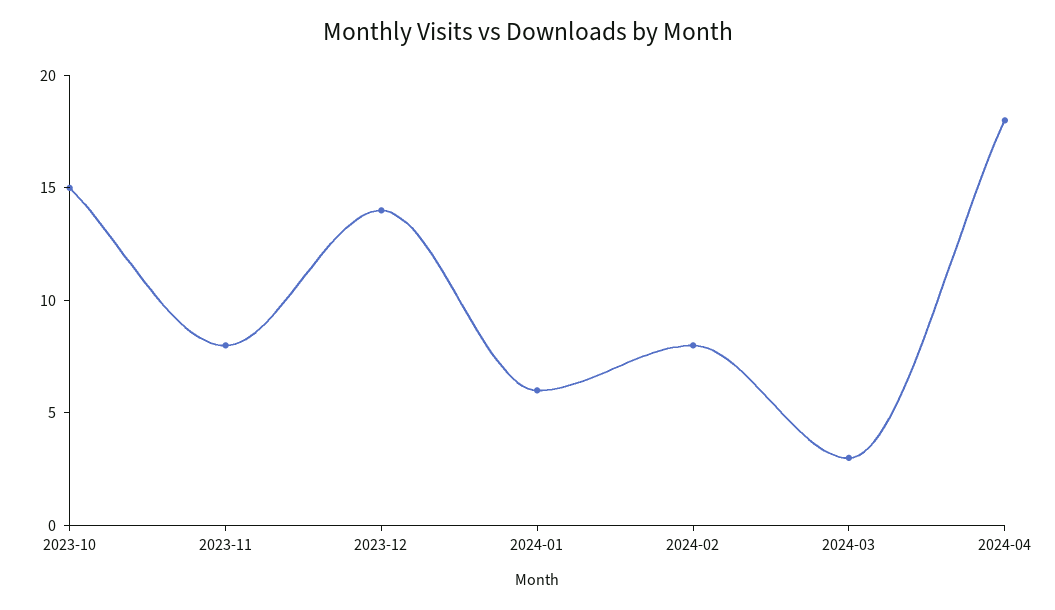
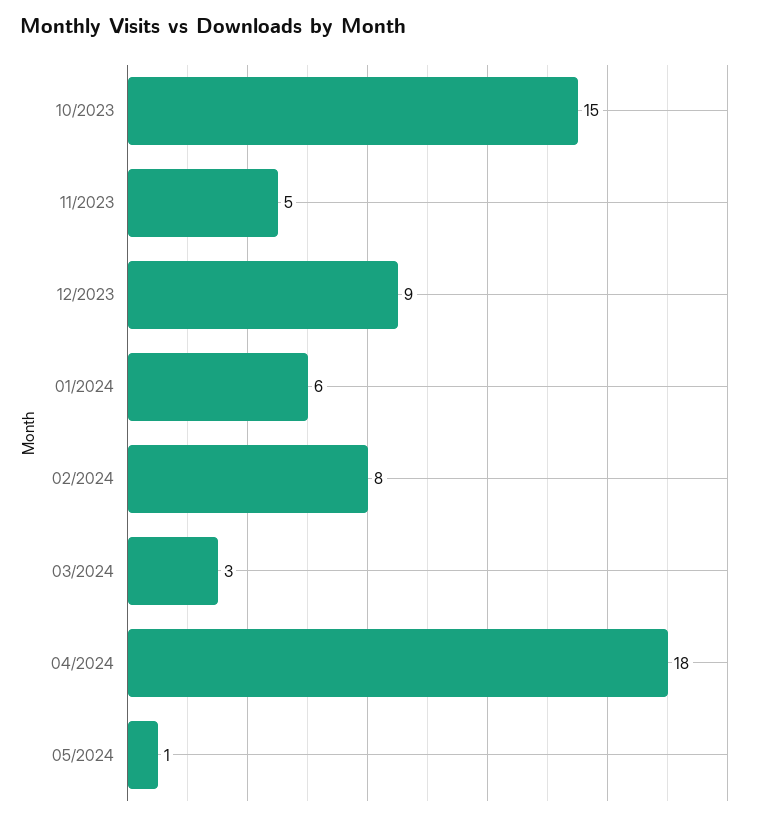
2023-11: 8 -> 5
2023-12: 14 -> 9
05/2024: none -> 1

